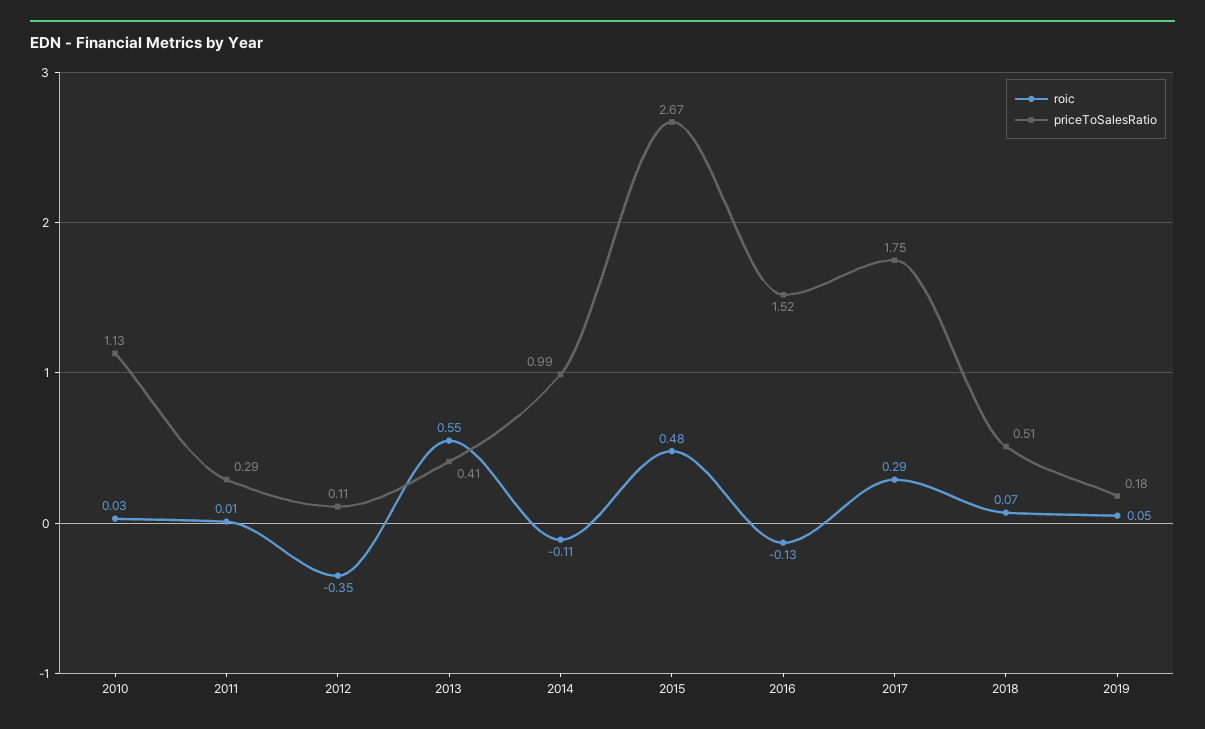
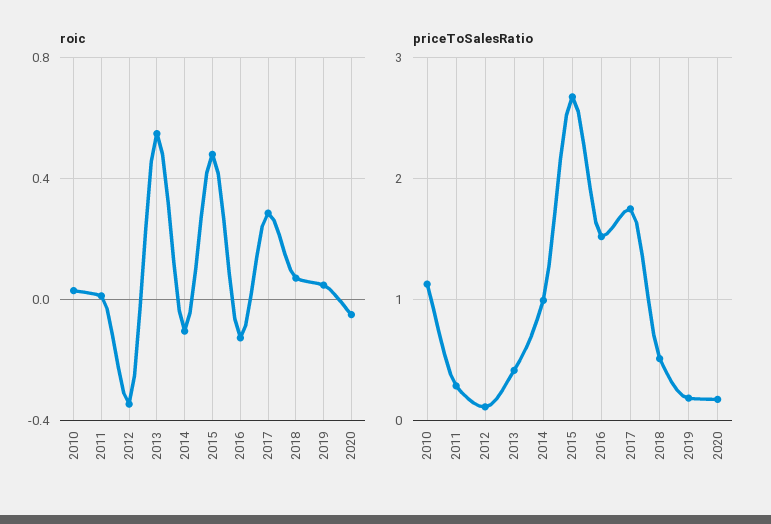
roic, 2020: none -> -0.05
priceToSalesRatio, 2020: none -> 0.2

